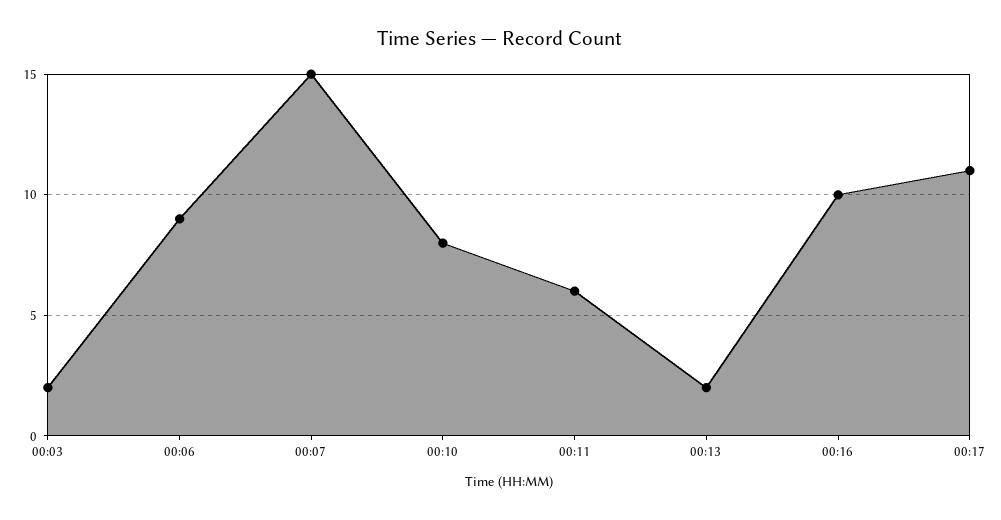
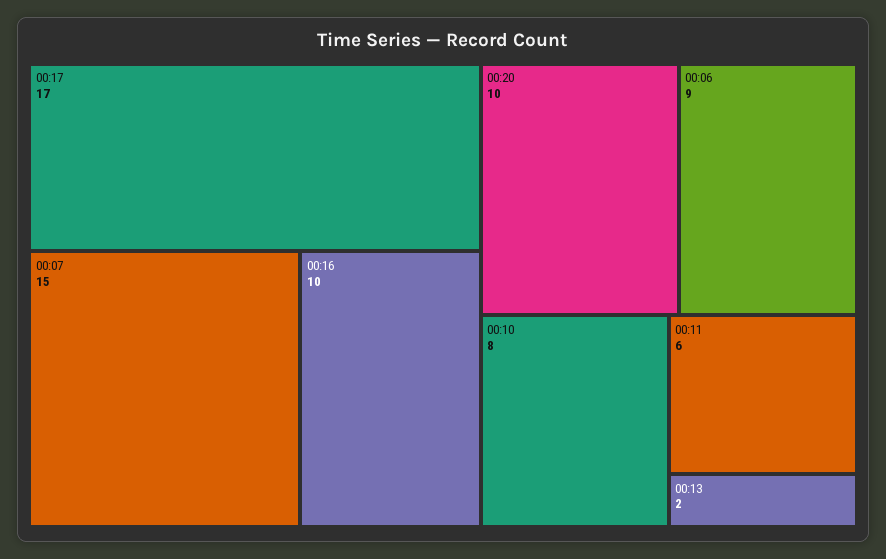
00:03: 2 -> none
00:17: 11 -> 17
00:20: none -> 10

